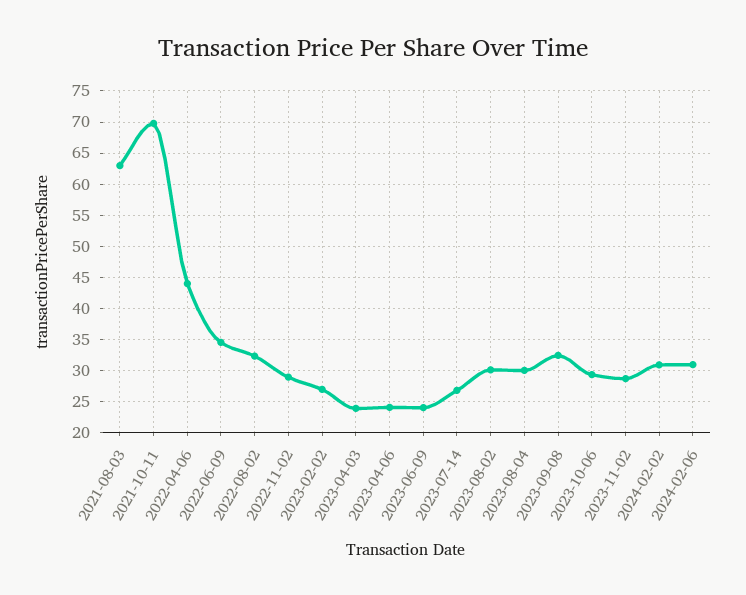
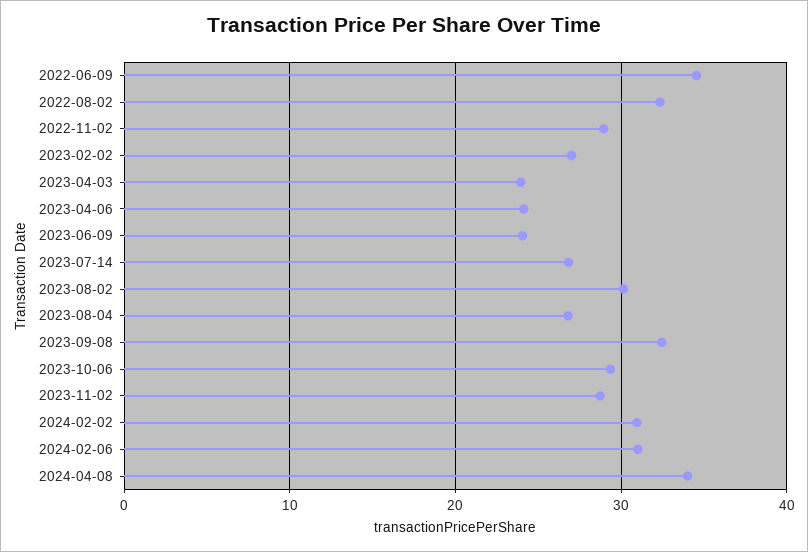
2021-08-03: 63 -> none
2021-10-11: 70 -> none
2022-04-06: 44 -> none
2023-08-04: 30 -> 27
2024-04-08: none -> 34

